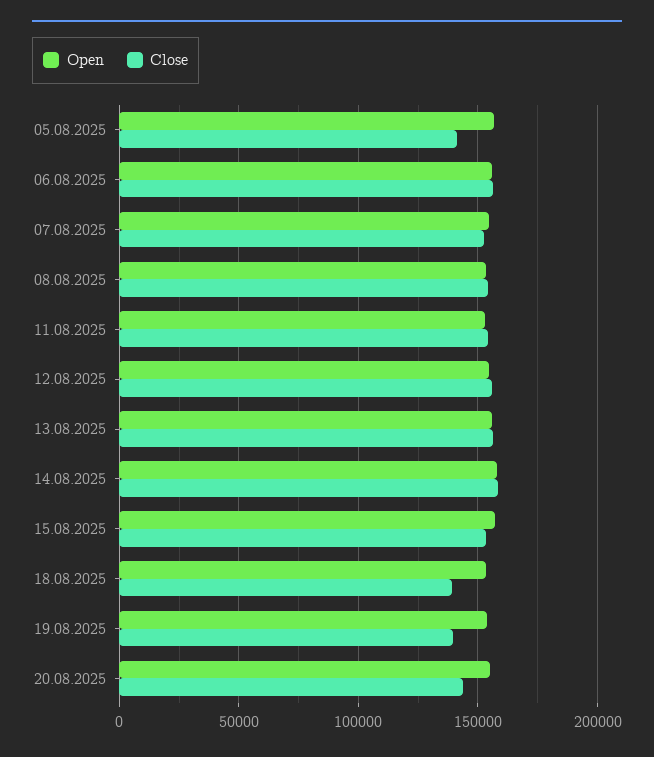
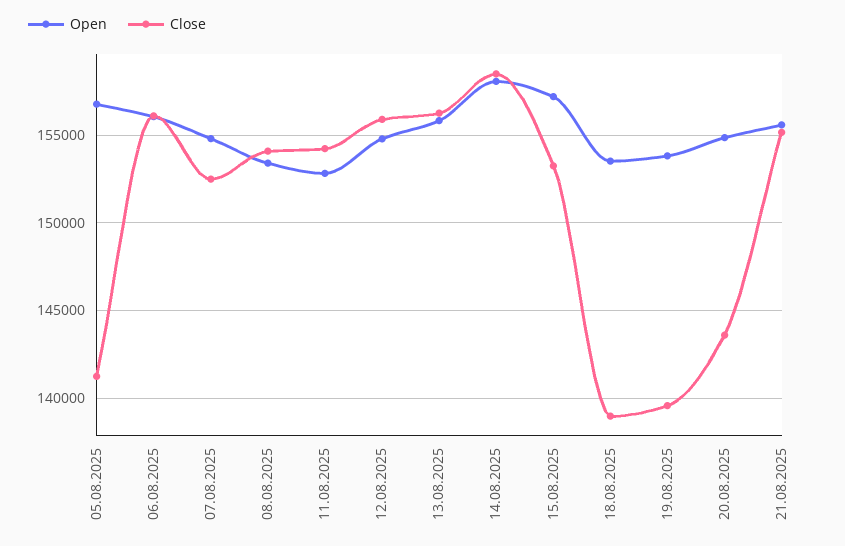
Open, 21.08.2025: none -> 155500
Close, 21.08.2025: none -> 155000

